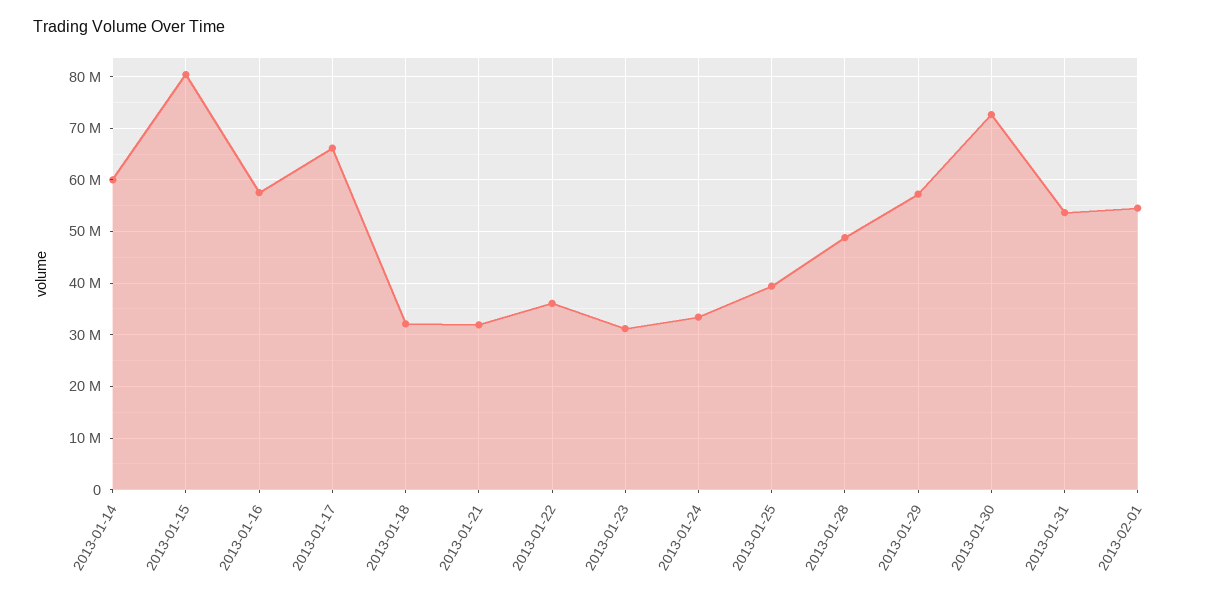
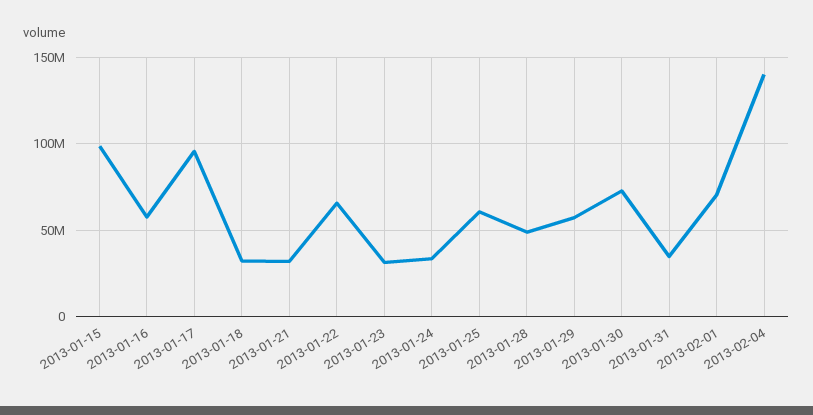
2013-01-14: 60000000 -> none
2013-01-15: 80000000 -> 100000000
2013-01-17: 66000000 -> 95000000
2013-01-22: 36000000 -> 65000000
2013-01-25: 40000000 -> 60000000
2013-01-31: 54000000 -> 35000000
2013-02-01: 54000000 -> 70000000
2013-02-04: none -> 140000000

